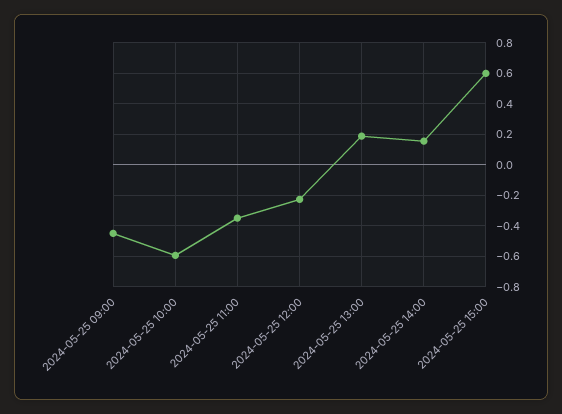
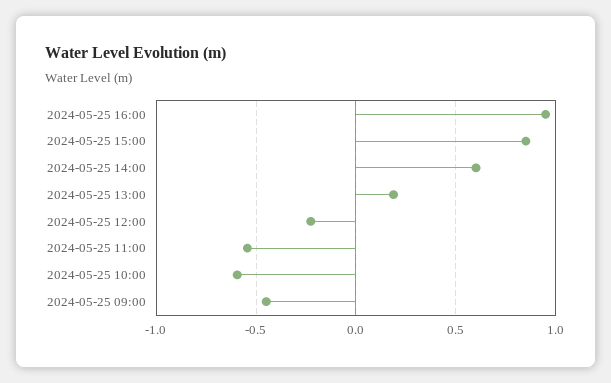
2024-05-25 11:00: -0.35 -> -0.55
2024-05-25 14:00: 0.15 -> 0.6
2024-05-25 15:00: 0.6 -> 0.85
2024-05-25 16:00: none -> 0.95

